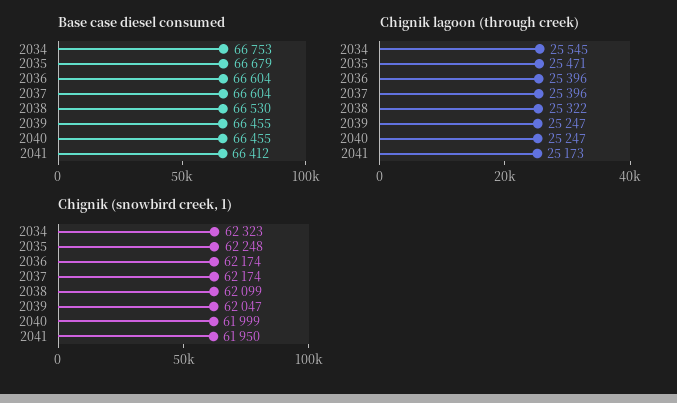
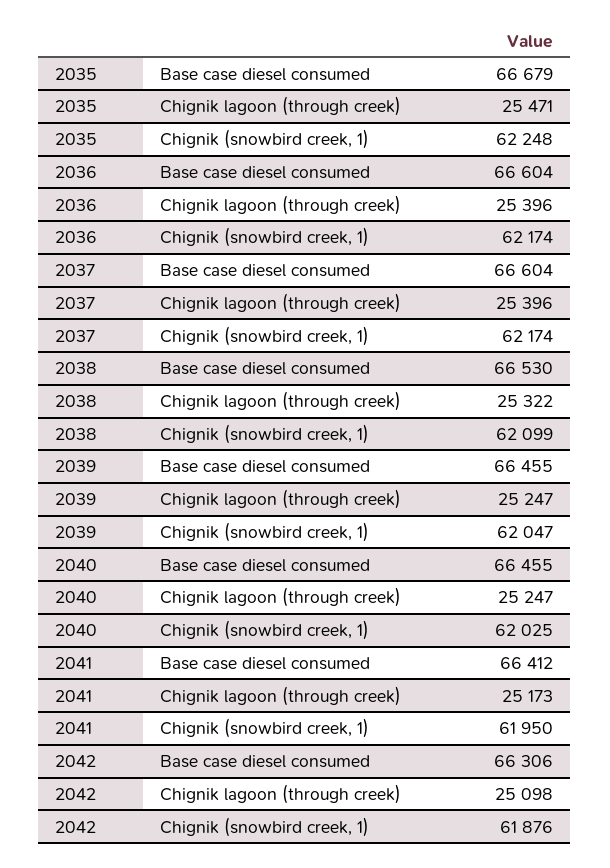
Base case diesel consumed, 2034: 66753 -> none
Chignik lagoon (through creek), 2034: 25545 -> none
Chignik (snowbird creek, 1), 2034: 62323 -> none
Chignik (snowbird creek, 1), 2040: 61999 -> 62025
Base case diesel consumed, 2042: none -> 66306
Chignik lagoon (through creek), 2042: none -> 25098
Chignik (snowbird creek, 1), 2042: none -> 61876

